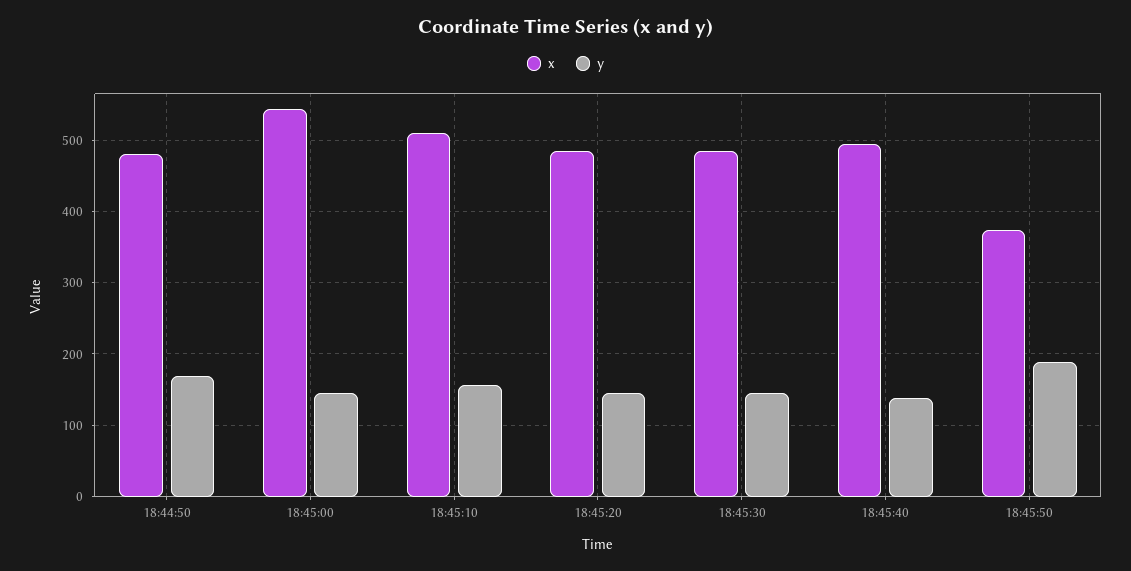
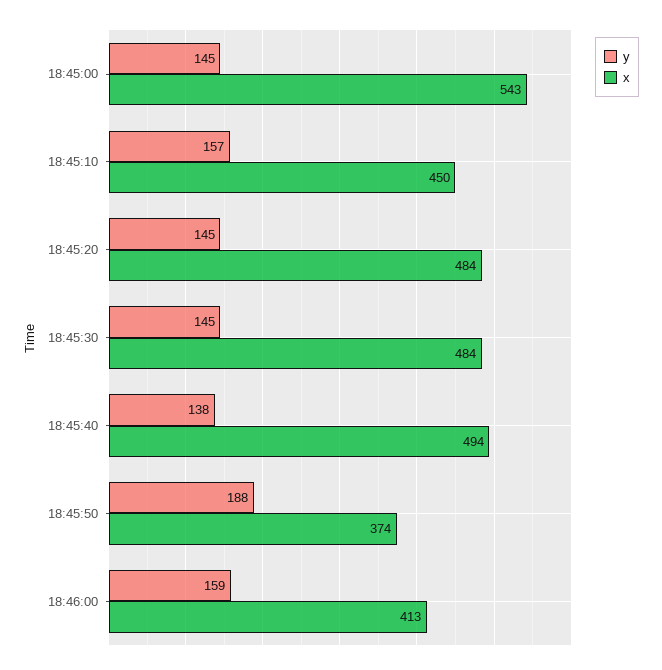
x, 18:44:50: 480 -> none
y, 18:44:50: 170 -> none
x, 18:45:10: 510 -> 450
y, 18:46:00: none -> 159
x, 18:46:00: none -> 413

